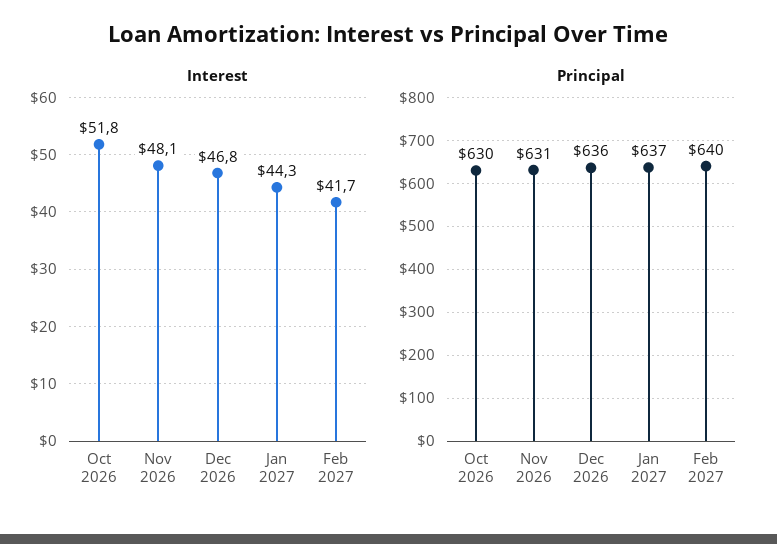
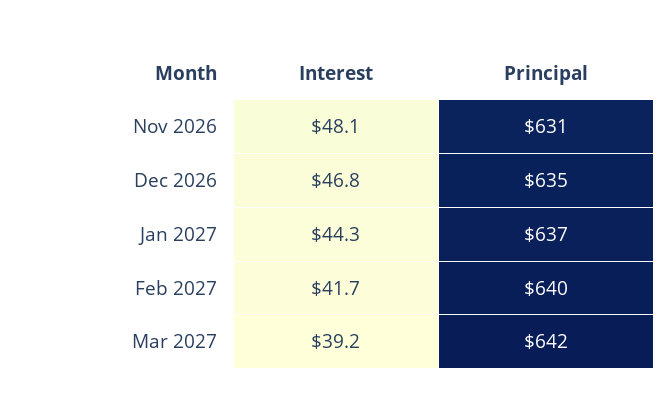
Interest, Oct 2026: 51.8 -> none
Principal, Oct 2026: 630 -> none
Principal, Dec 2026: 636 -> 635
Interest, Mar 2027: none -> 39.2
Principal, Mar 2027: none -> 642

